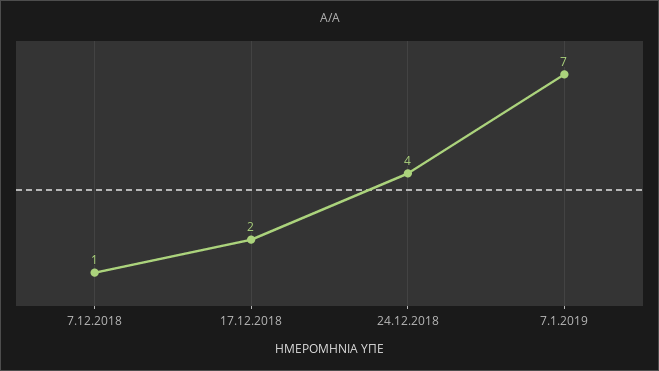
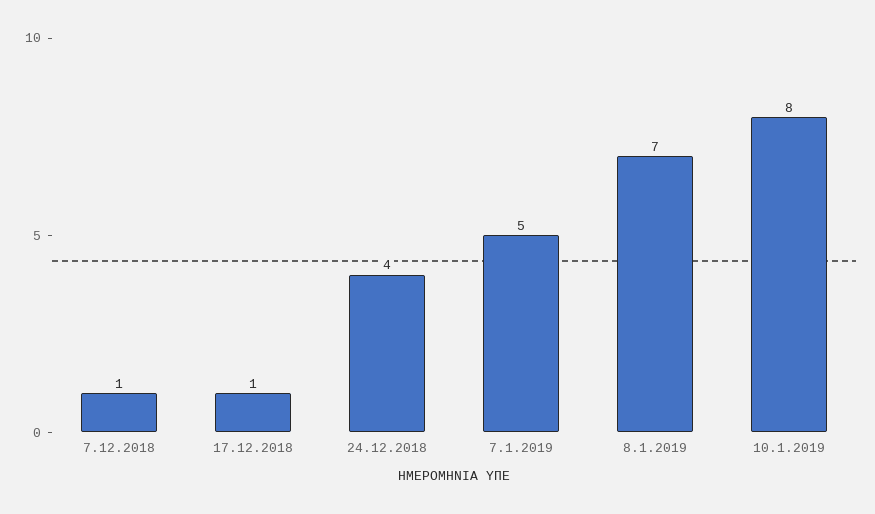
17.12.2018: 2 -> 1
7.1.2019: 7 -> 5
8.1.2019: none -> 7
10.1.2019: none -> 8

